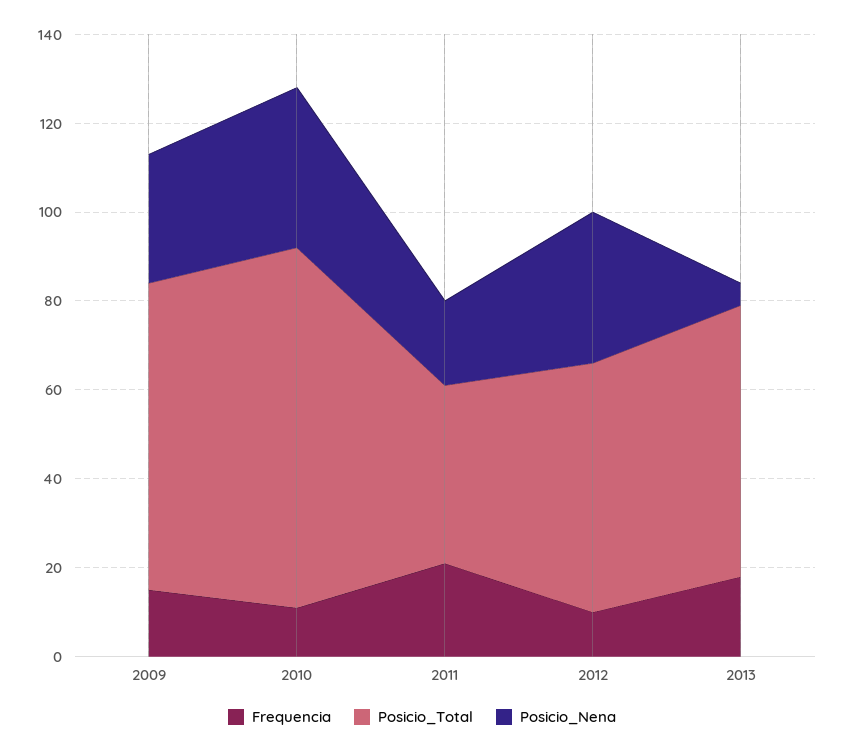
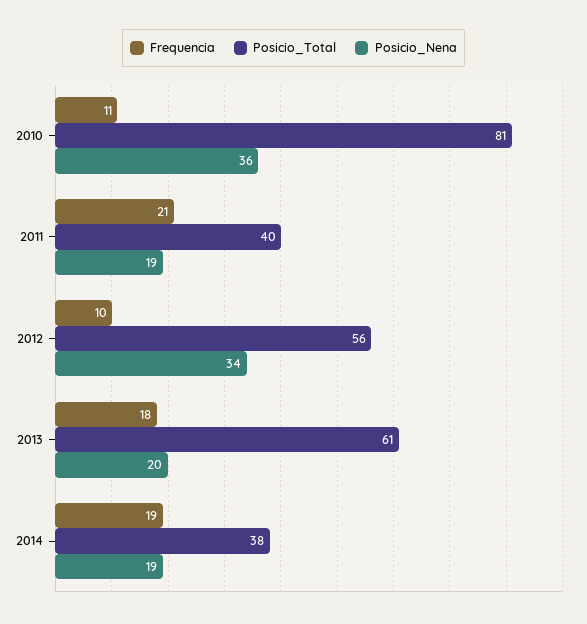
Frequencia, 2009: 15 -> none
Posicio_Total, 2009: 70 -> none
Posicio_Nena, 2009: 30 -> none
Posicio_Nena, 2013: 5 -> 20
Frequencia, 2014: none -> 19
Posicio_Total, 2014: none -> 38
Posicio_Nena, 2014: none -> 19

